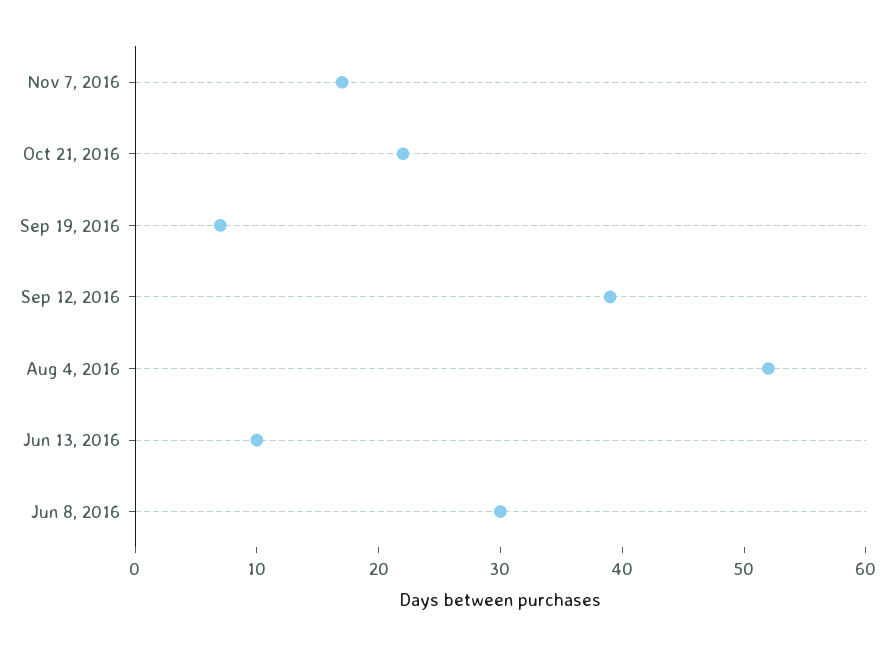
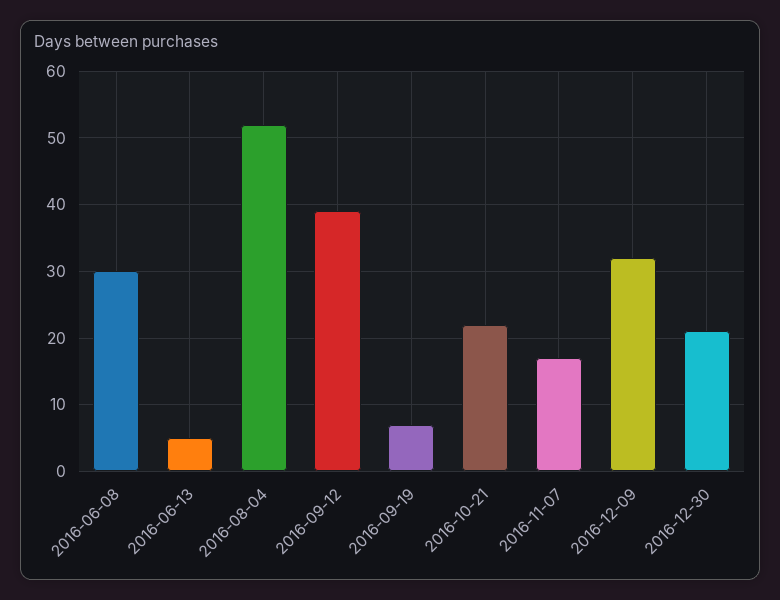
Jun 13, 2016: 10 -> 5
2016-12-09: none -> 32
2016-12-30: none -> 21

